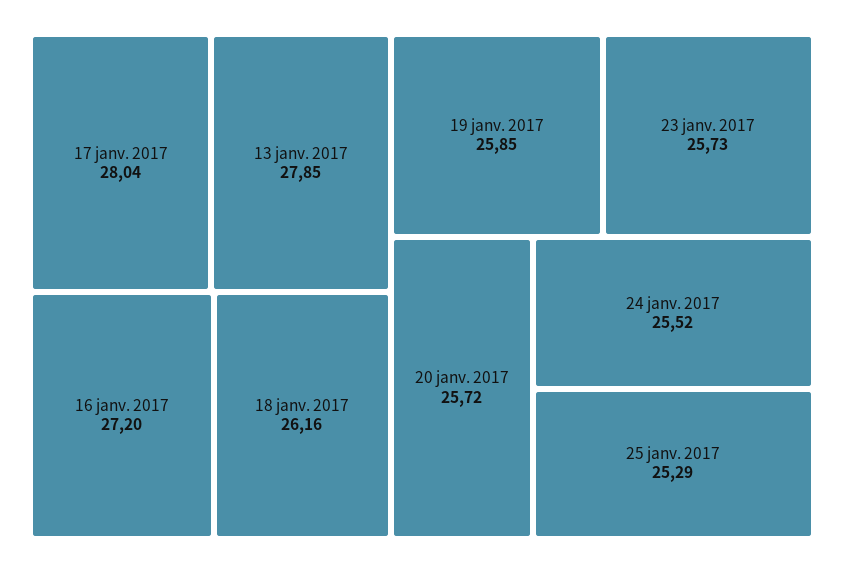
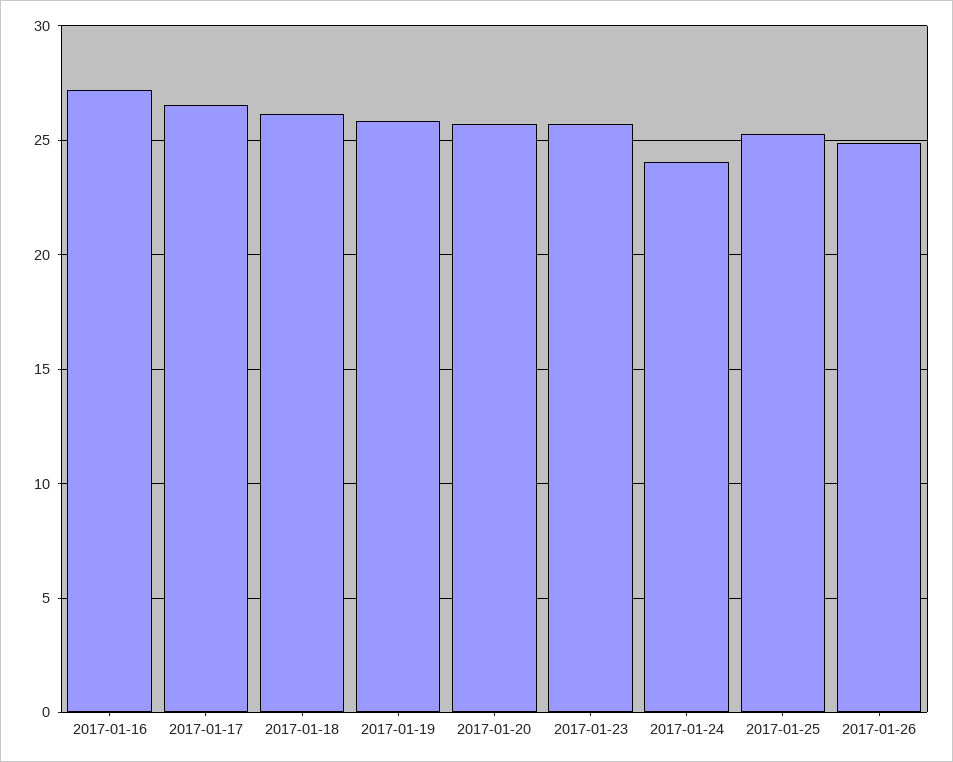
17 janv. 2017: 28.04 -> 26.5
13 janv. 2017: 27.85 -> none
24 janv. 2017: 25.52 -> 24
2017-01-26: none -> 25

